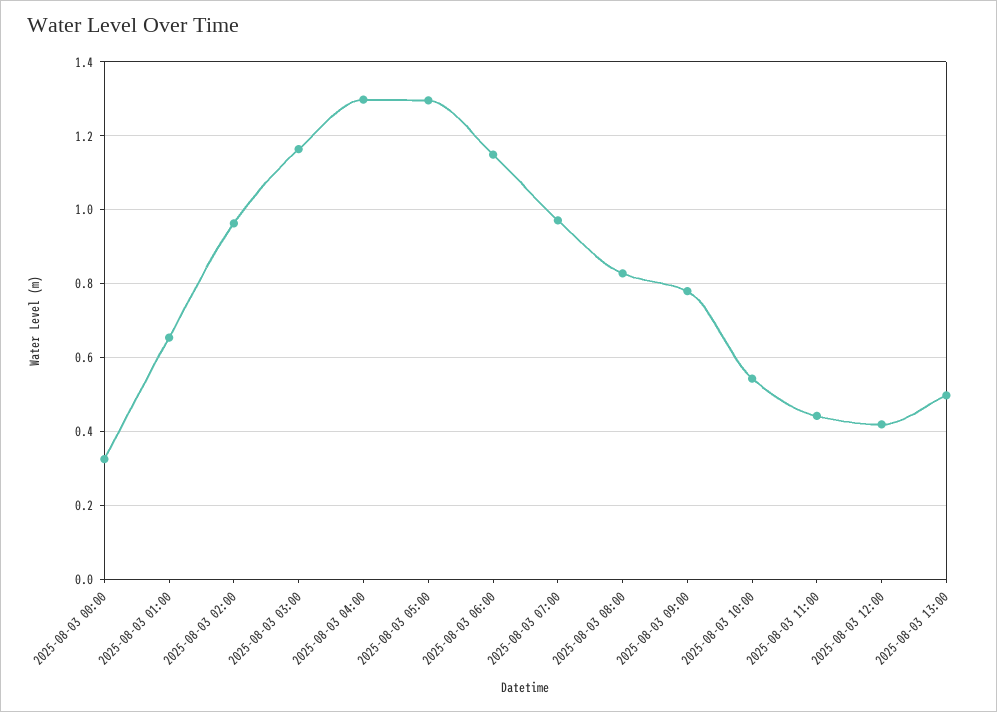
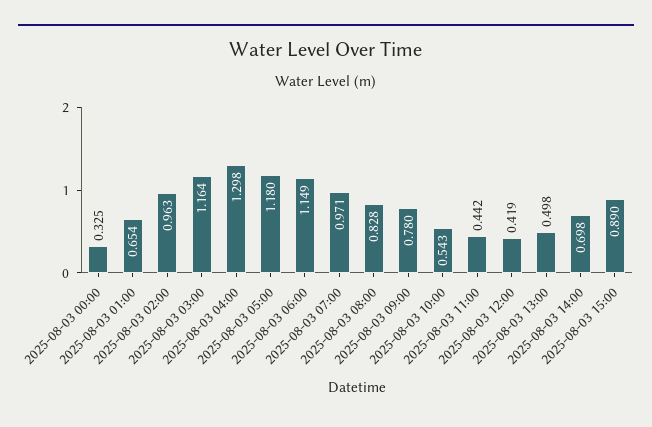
2025-08-03 05:00: 1.3 -> 1.18
2025-08-03 14:00: none -> 0.698
2025-08-03 15:00: none -> 0.89

